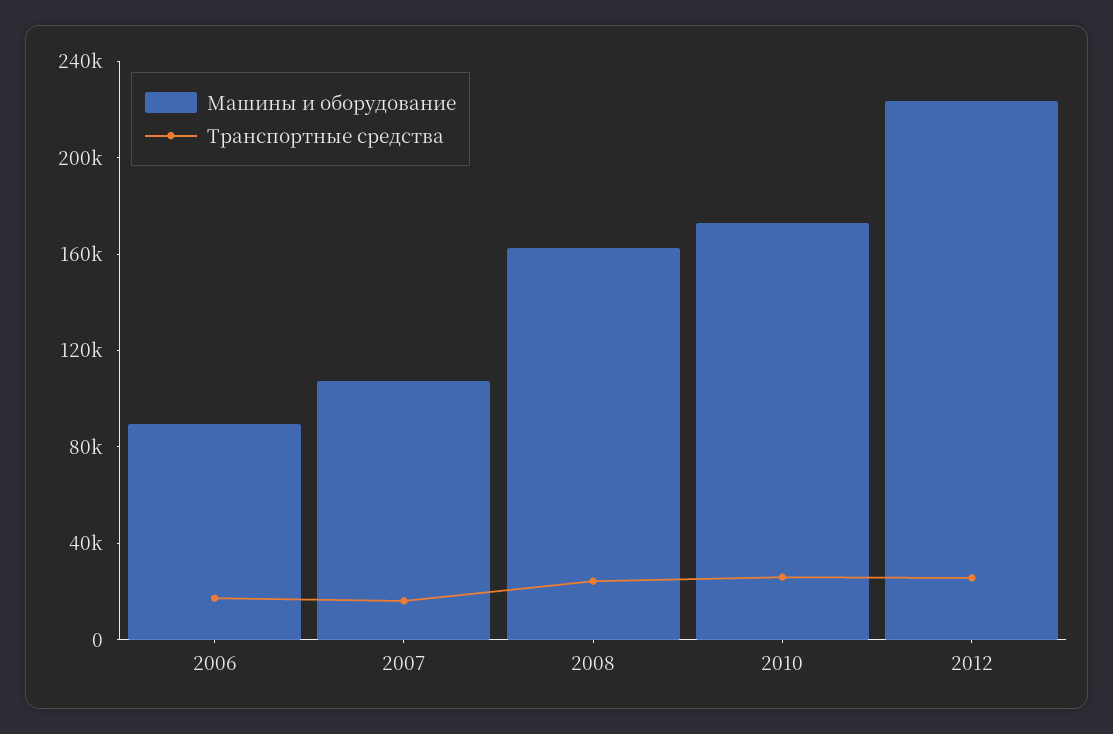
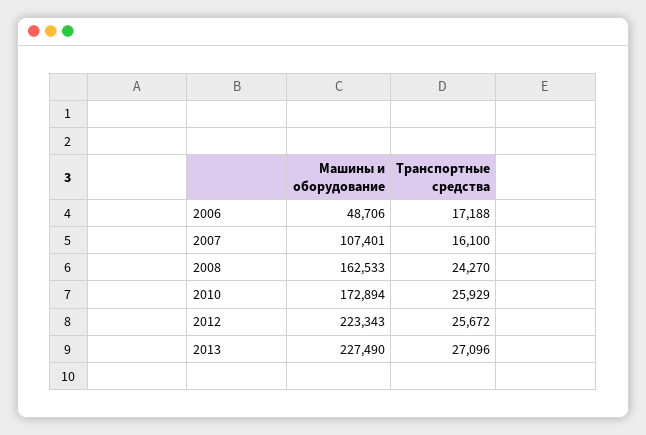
Машины и оборудование, 2006: 90000 -> 48706
Машины и оборудование, 2013: none -> 227490
Транспортные средства, 2013: none -> 27096

